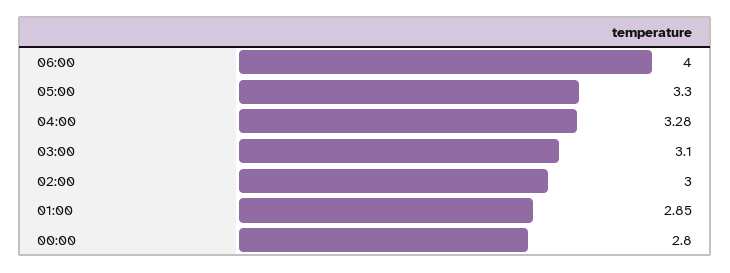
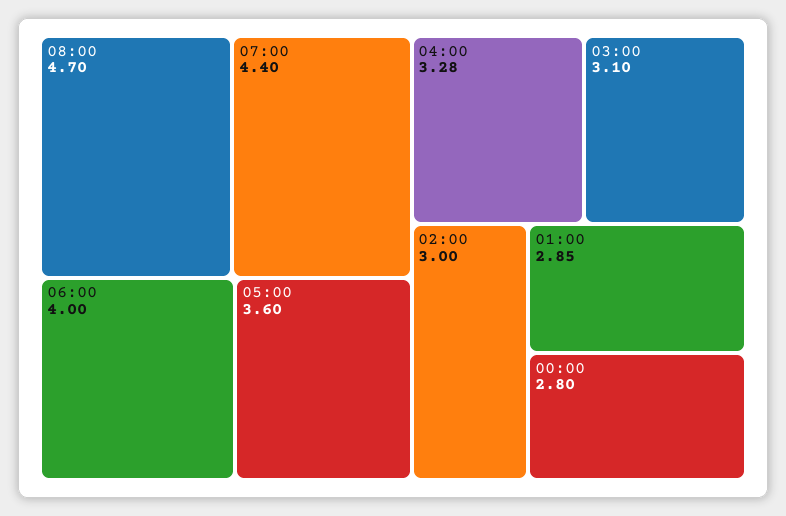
05:00: 3.3 -> 3.6
08:00: none -> 4.7
07:00: none -> 4.4

